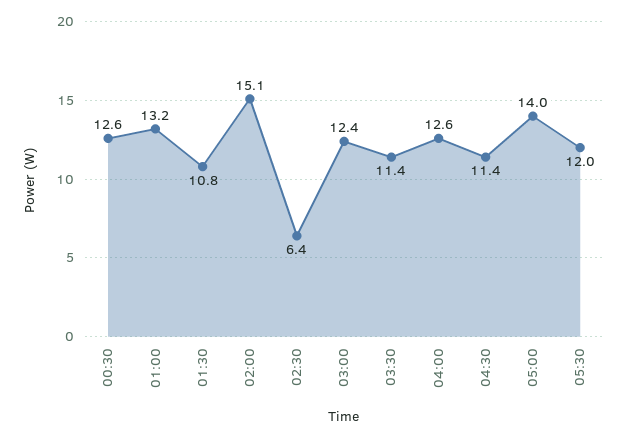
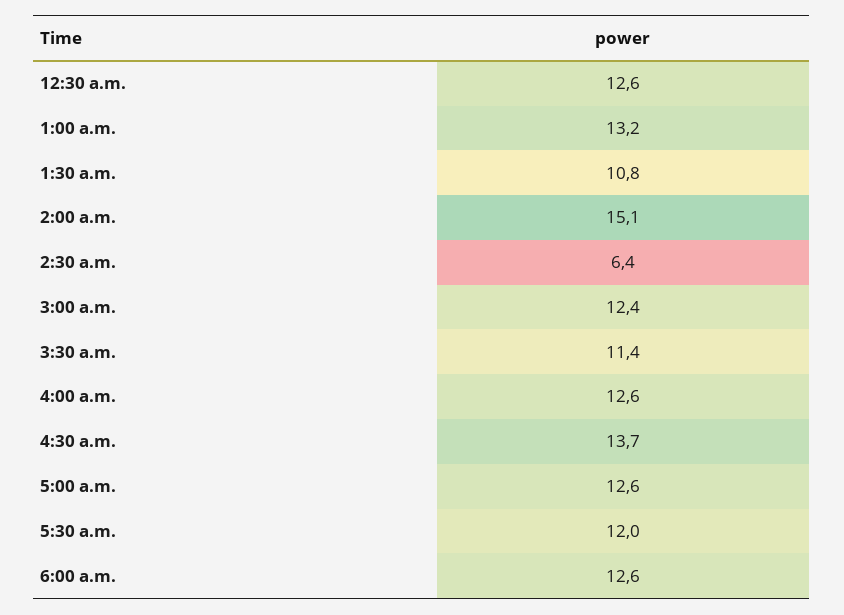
04:30: 11.4 -> 13.7
05:00: 14 -> 12.6
6:00 a.m.: none -> 12.6

